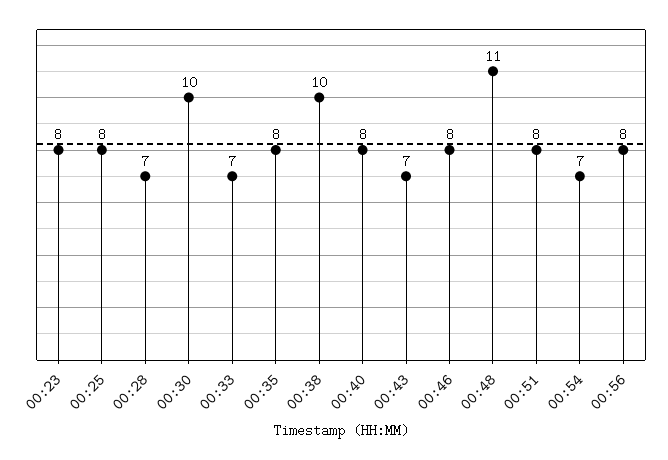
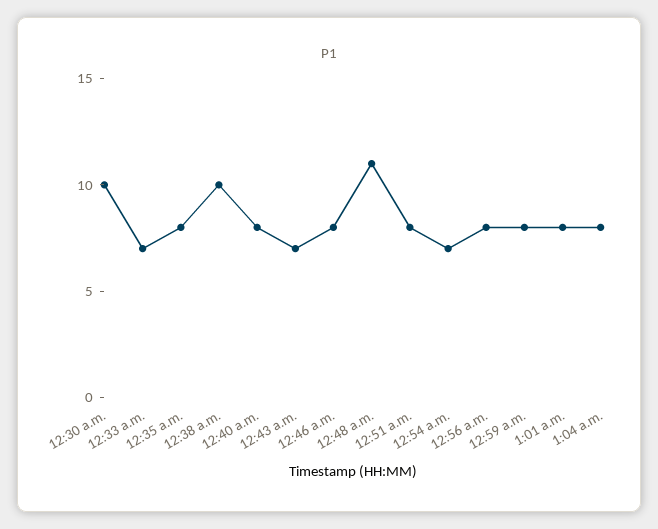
00:23: 8 -> none
00:25: 8 -> none
00:28: 7 -> none
12:59 a.m.: none -> 8
1:01 a.m.: none -> 8
1:04 a.m.: none -> 8

